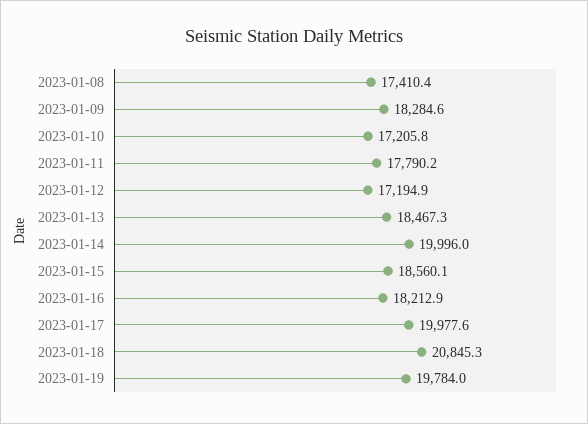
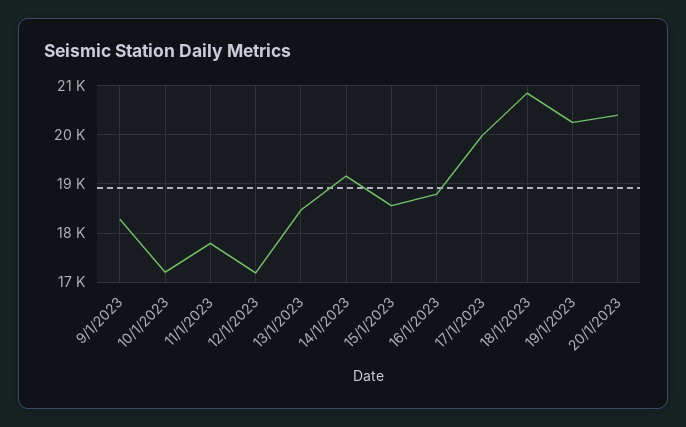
2023-01-08: 17410.4 -> none
2023-01-14: 19996 -> 19200
2023-01-16: 18212.9 -> 18800
2023-01-19: 19784 -> 20200
20/1/2023: none -> 20400

